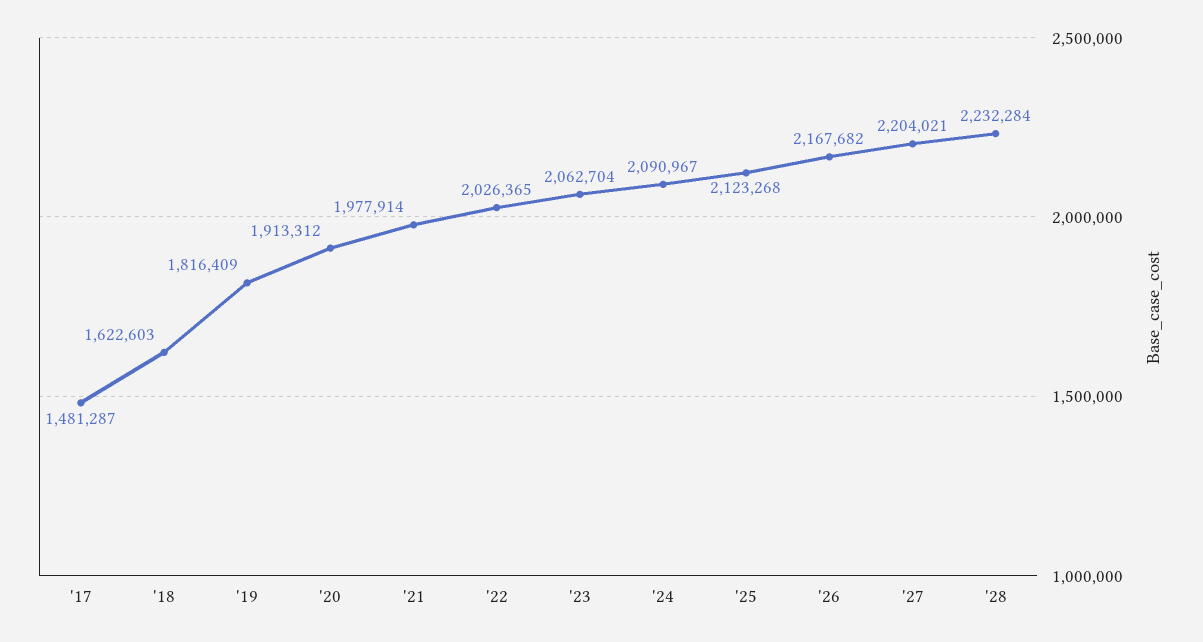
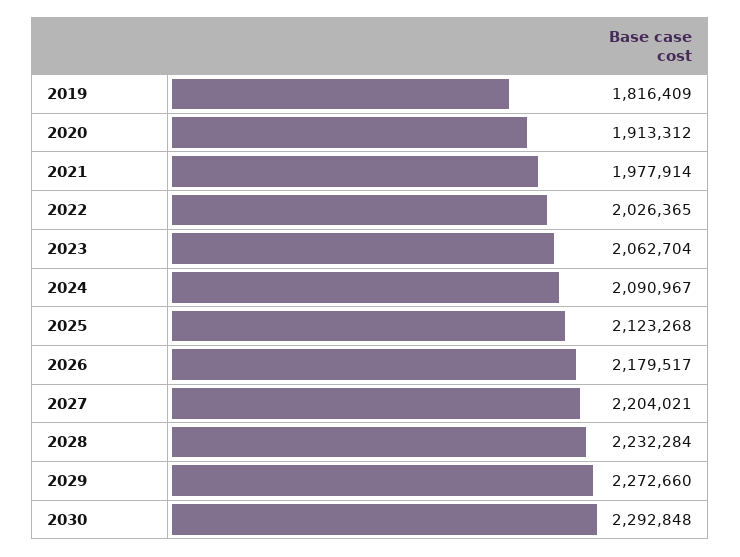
'17: 1481287 -> none
'18: 1622603 -> none
'26: 2167682 -> 2179517
2029: none -> 2272660
2030: none -> 2292848

